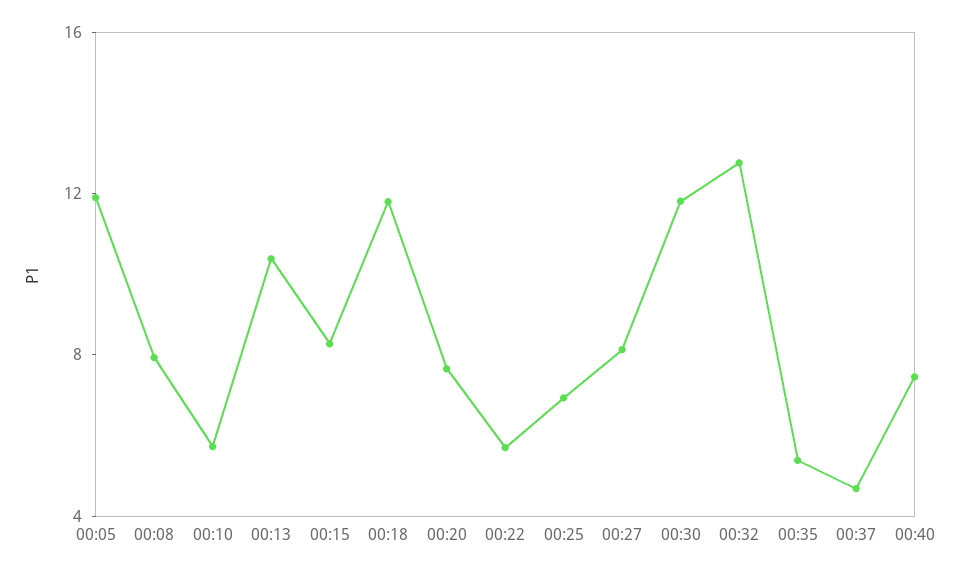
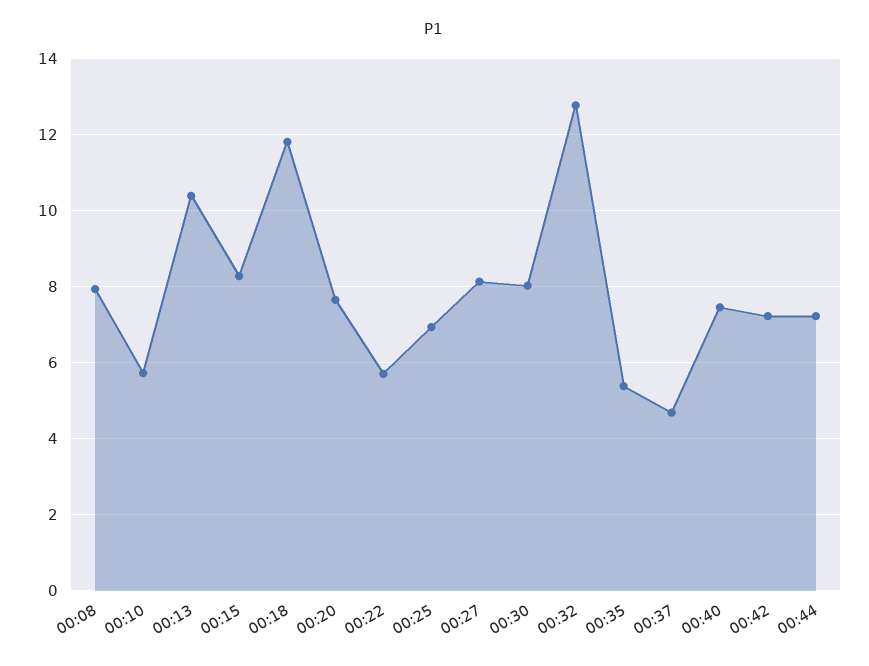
00:05: 12 -> none
00:30: 12 -> 8
00:42: none -> 7.2
00:44: none -> 7.2

